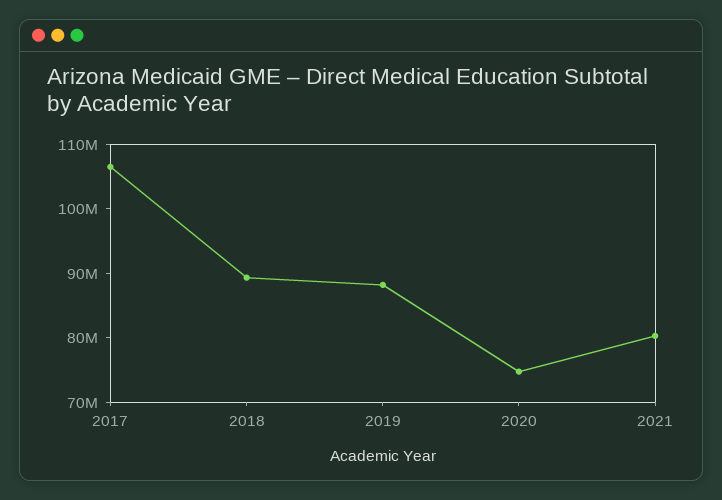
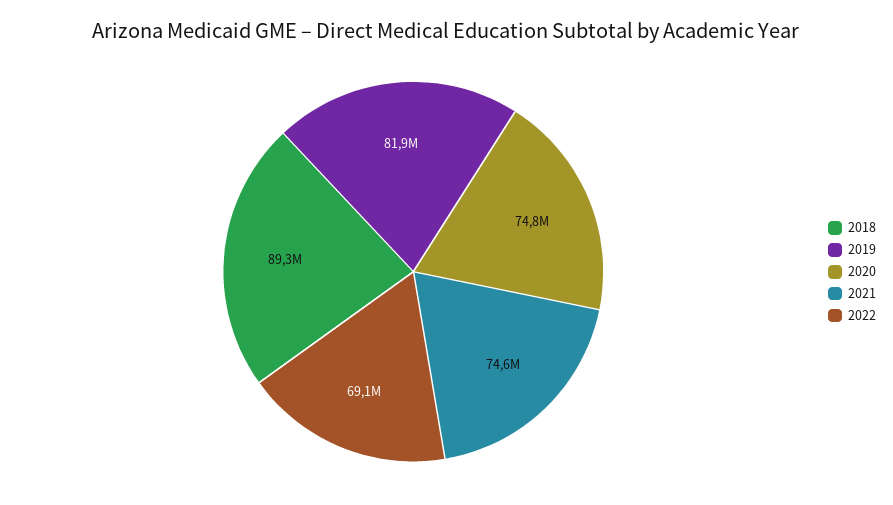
2017: 106000000 -> none
2019: 88000000 -> 81900000
2021: 80000000 -> 74600000
2022: none -> 69100000

